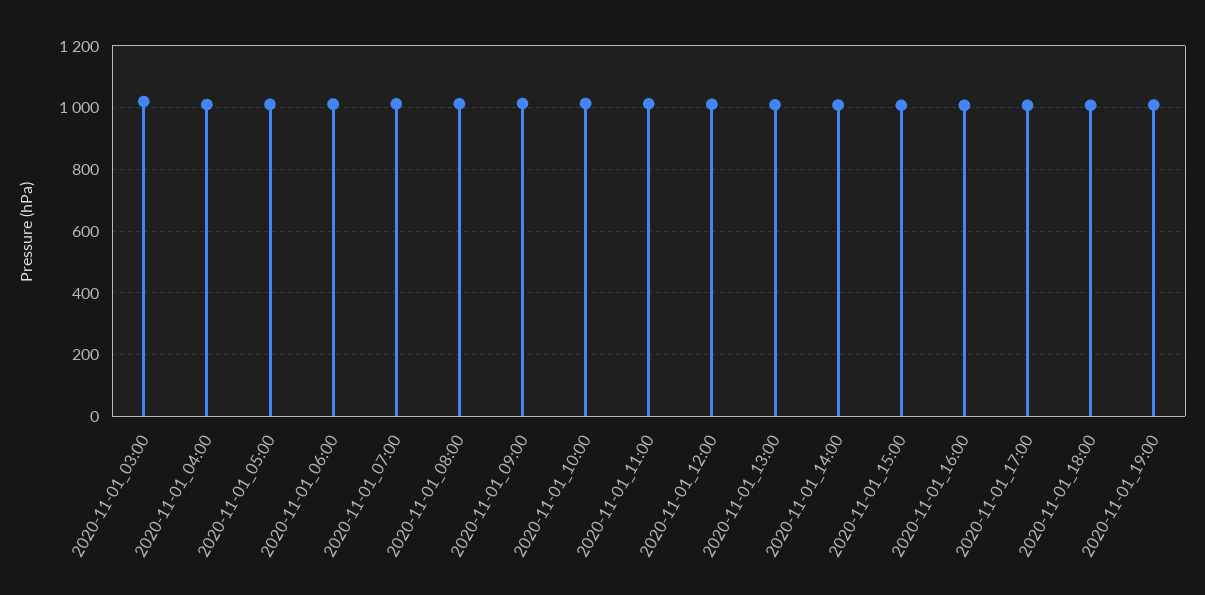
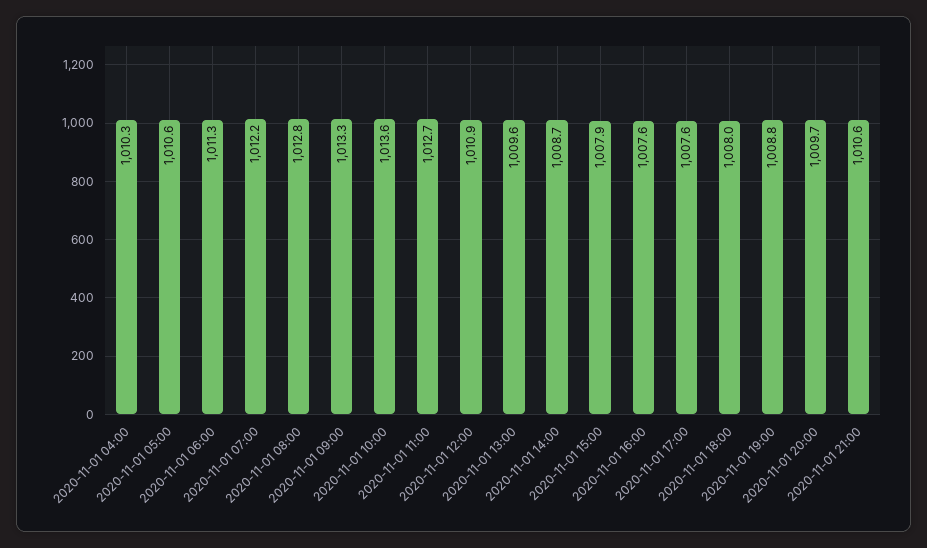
2020-11-01_03:00: 1020 -> none
2020-11-01 20:00: none -> 1009.7
2020-11-01 21:00: none -> 1010.6

